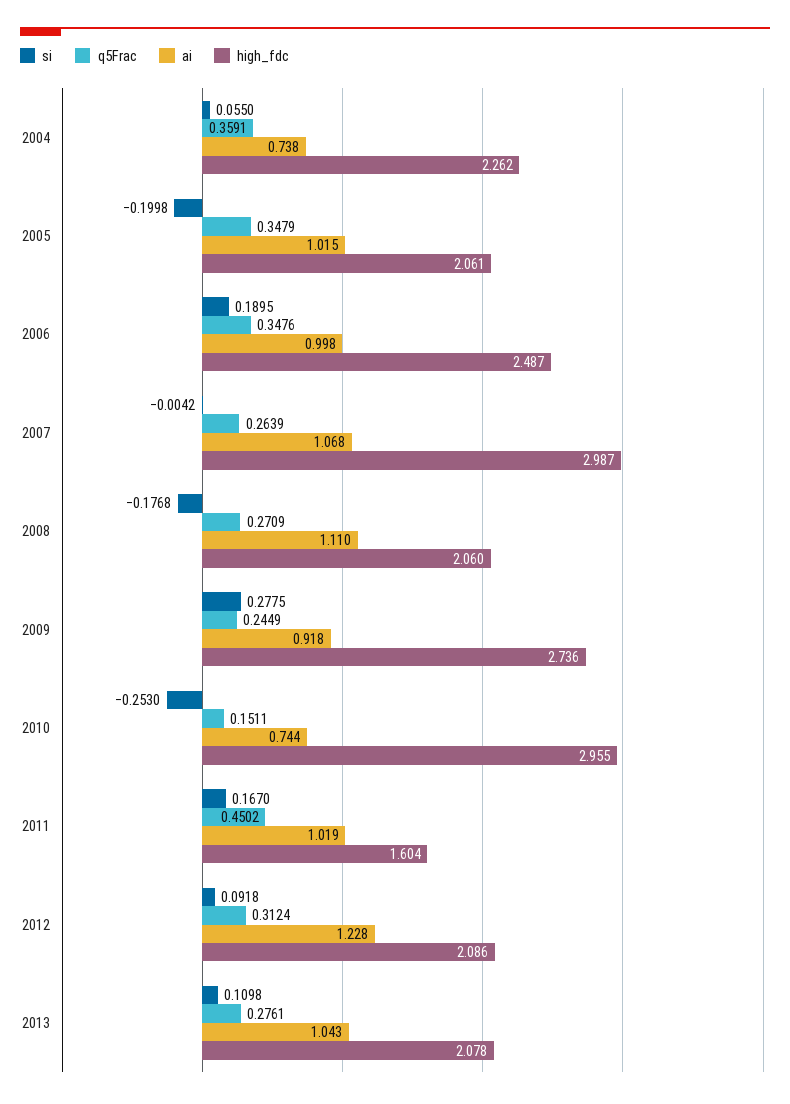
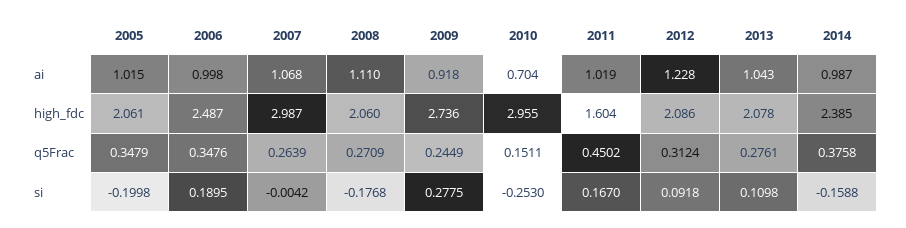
si, 2004: 0.055 -> none
q5Frac, 2004: 0.3591 -> none
ai, 2004: 0.738 -> none
high_fdc, 2004: 2.262 -> none
ai, 2010: 0.744 -> 0.704
ai, 2014: none -> 0.987
high_fdc, 2014: none -> 2.385
q5Frac, 2014: none -> 0.3758
si, 2014: none -> -0.1588

